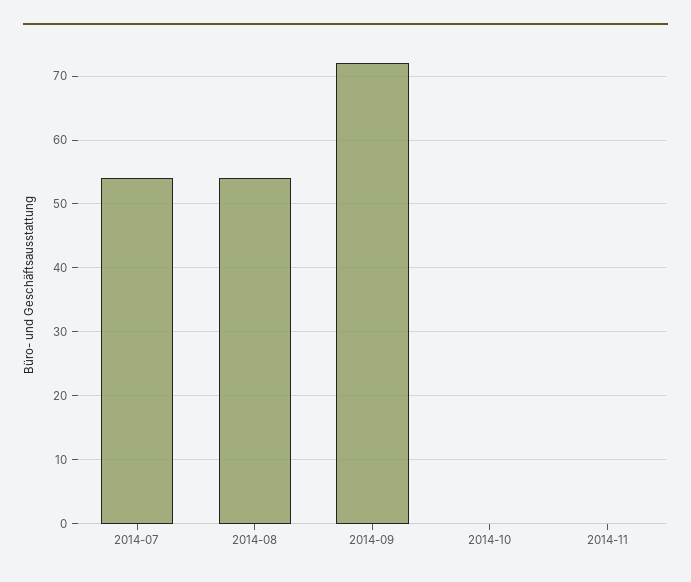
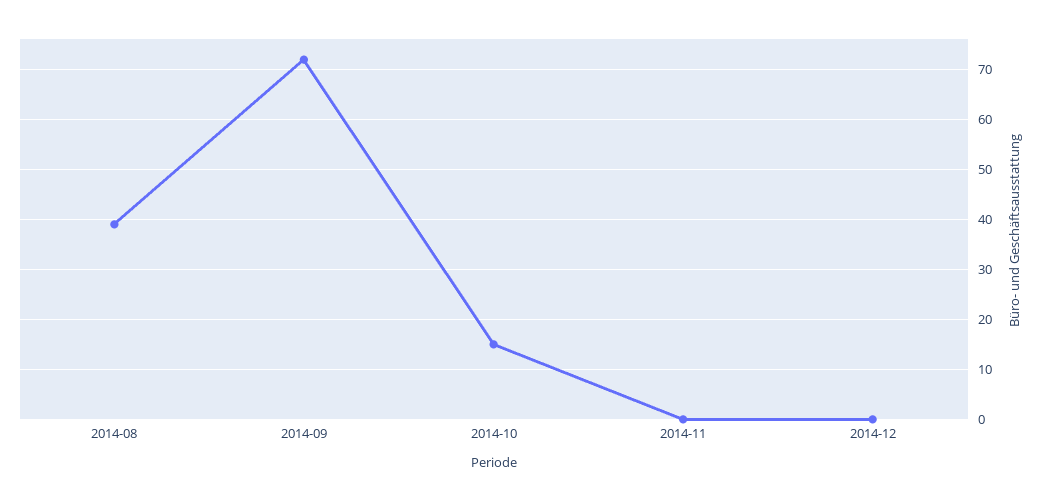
2014-07: 54 -> none
2014-08: 54 -> 40
2014-10: 0 -> 15
2014-12: none -> 0

